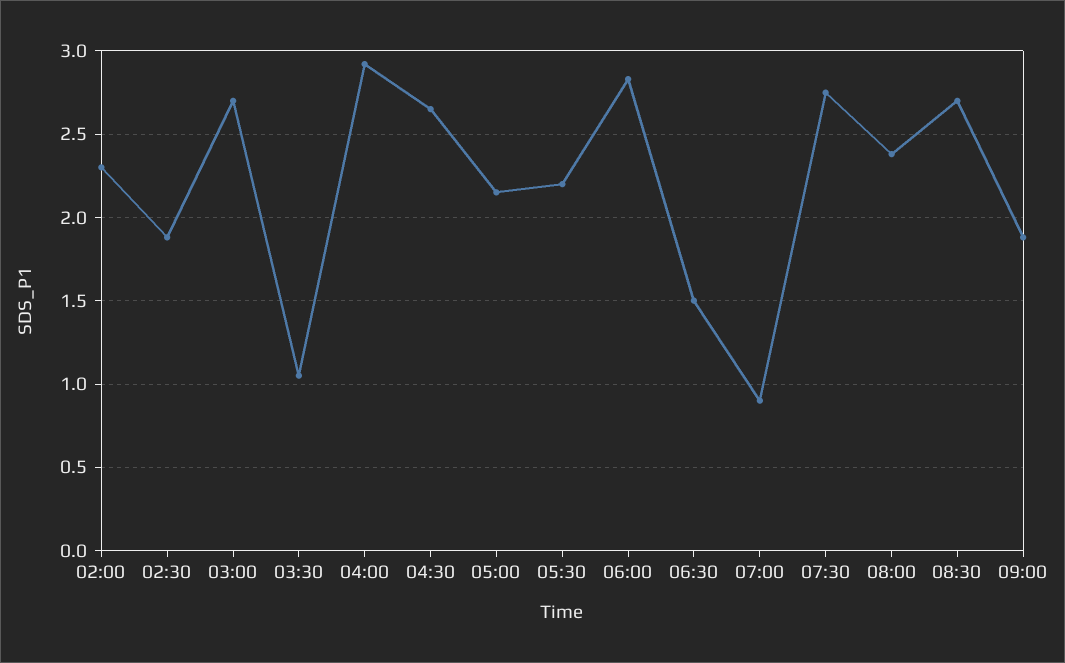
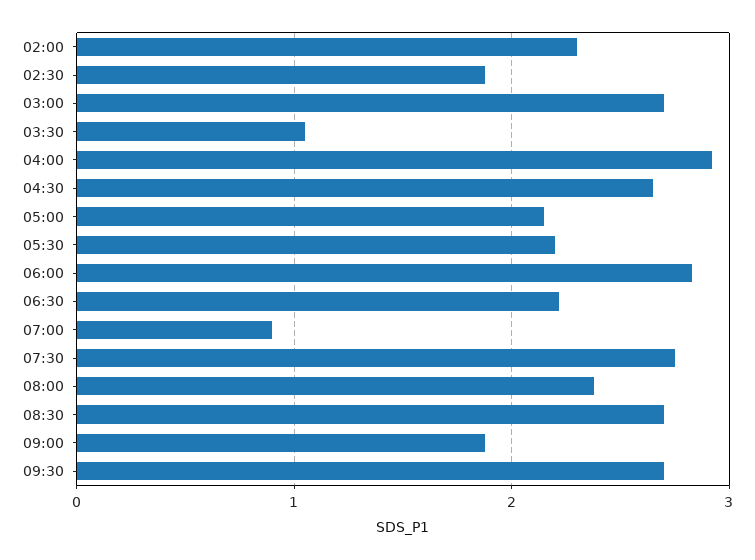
06:30: 1.5 -> 2.2
09:30: none -> 2.7

